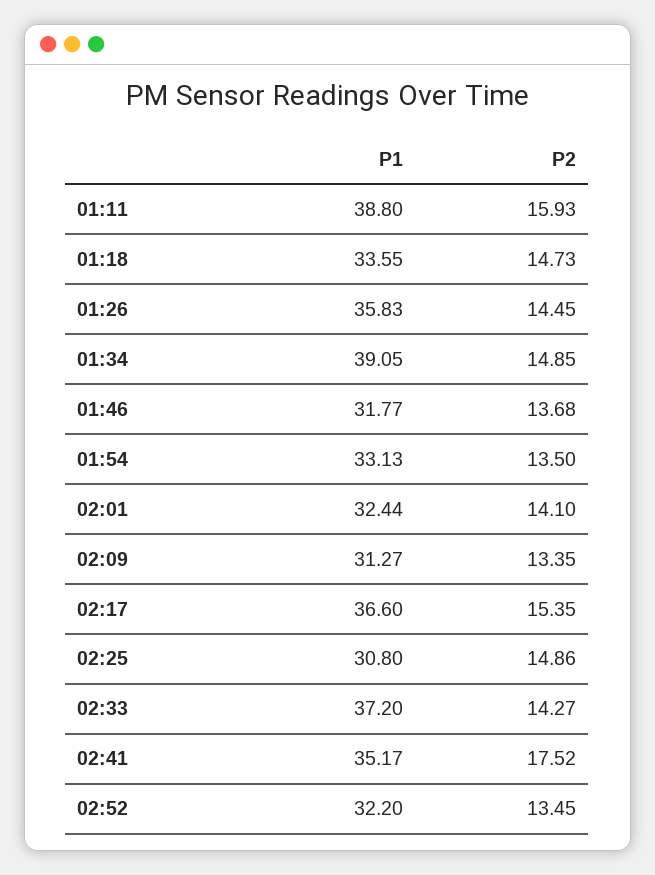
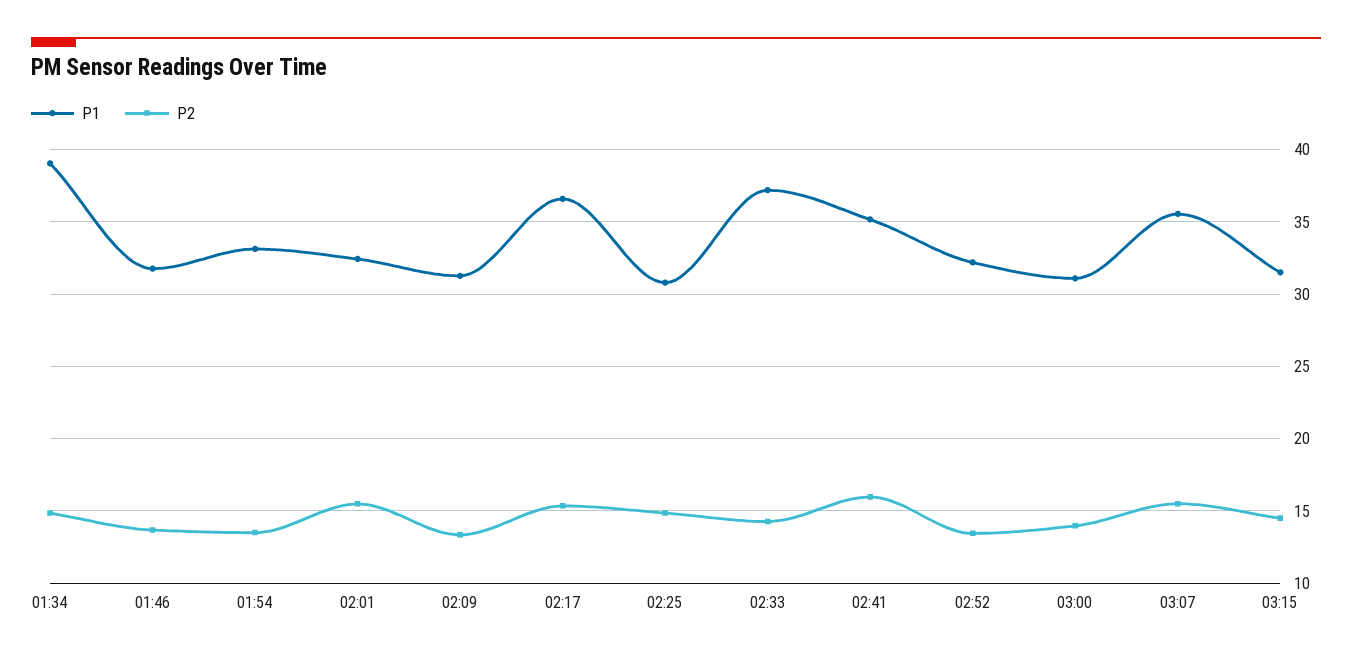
P1, 01:11: 38.8 -> none
P2, 01:11: 15.93 -> none
P1, 01:18: 33.55 -> none
P2, 01:18: 14.73 -> none
P1, 01:26: 35.83 -> none
P2, 01:26: 14.45 -> none
P2, 02:01: 14.1 -> 15.5
P2, 02:41: 17.52 -> 16
P1, 03:00: none -> 31
P2, 03:00: none -> 14
P1, 03:07: none -> 35.5
P2, 03:07: none -> 15.5
P1, 03:15: none -> 31.5
P2, 03:15: none -> 14.5

